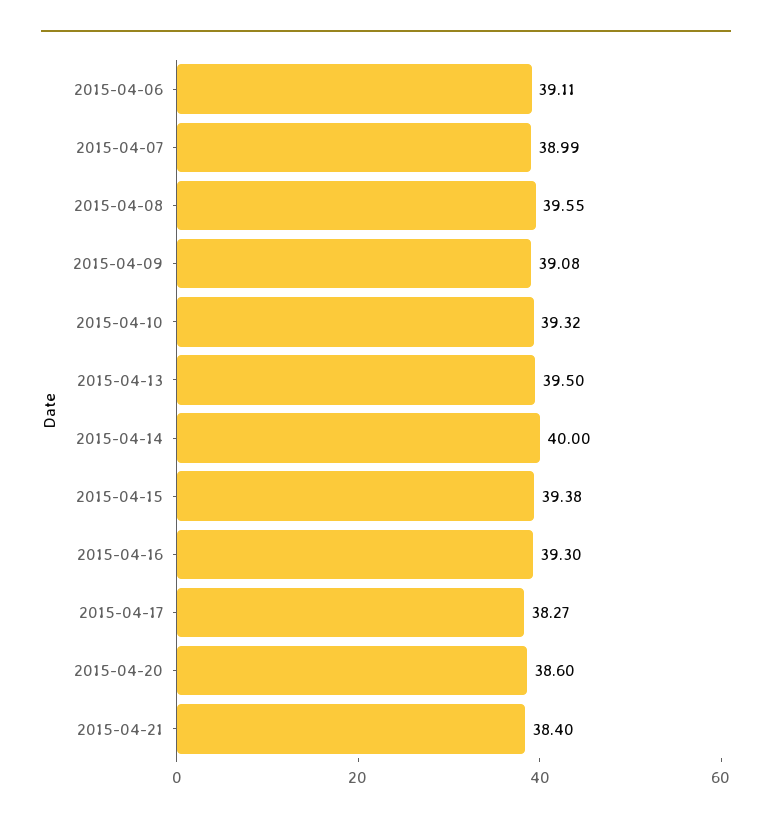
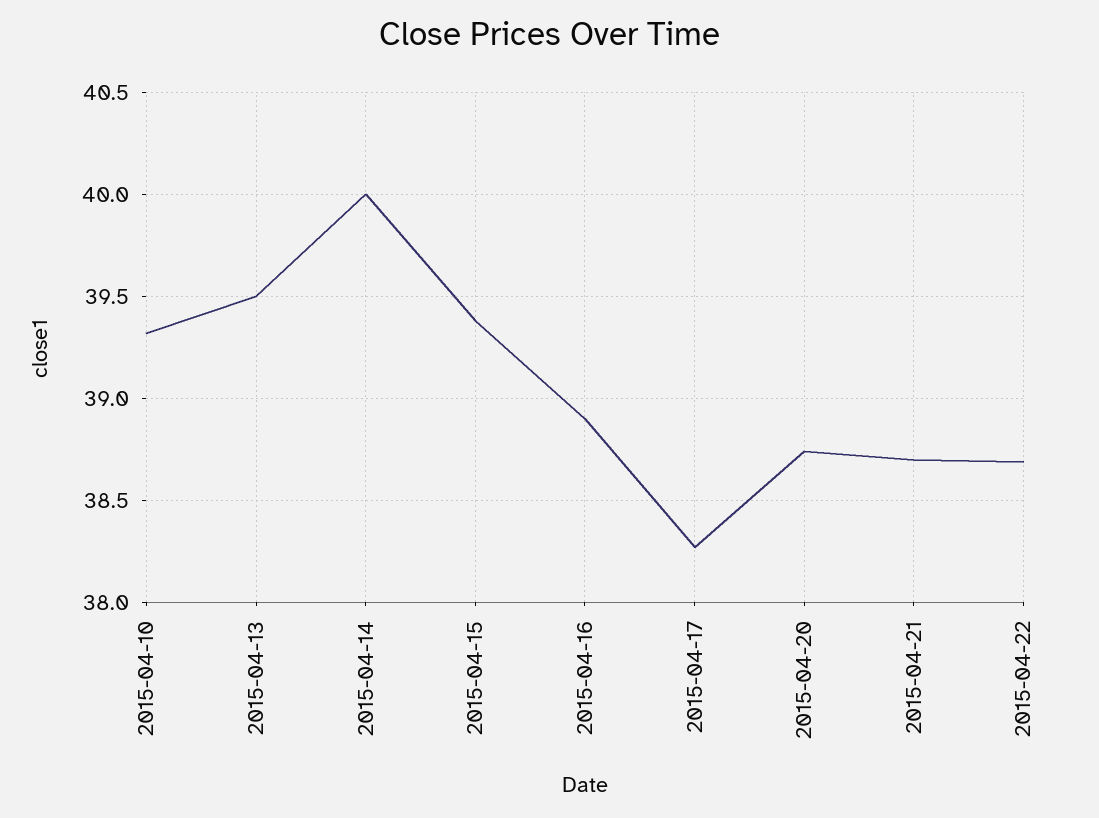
2015-04-06: 39.11 -> none
2015-04-07: 38.99 -> none
2015-04-08: 39.55 -> none
2015-04-09: 39.08 -> none
2015-04-16: 39.3 -> 38.9
2015-04-20: 38.6 -> 38.75
2015-04-21: 38.4 -> 38.7
2015-04-22: none -> 38.7

